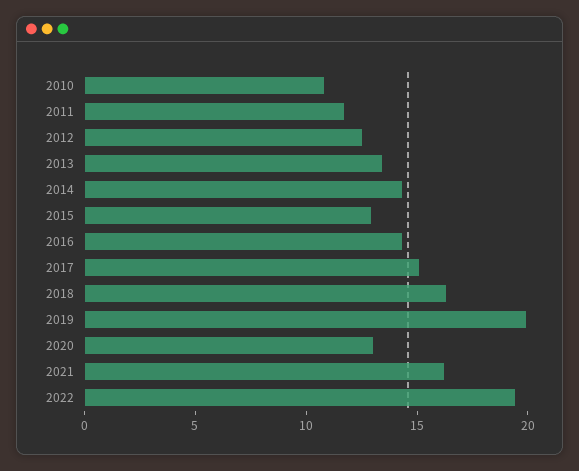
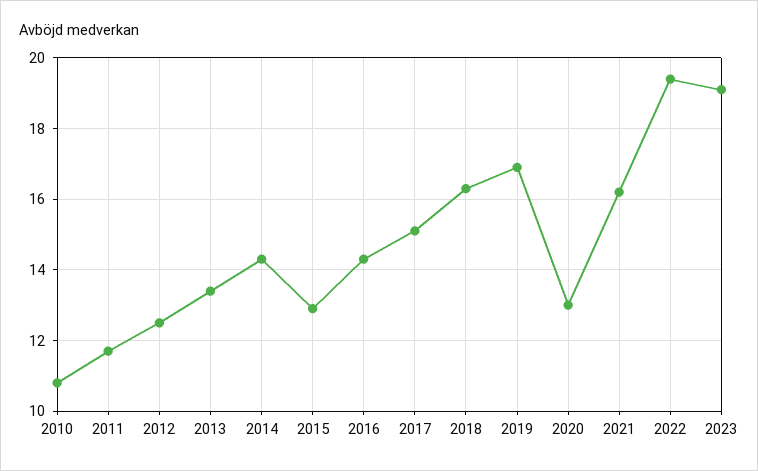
2019: 20 -> 17
2023: none -> 19

